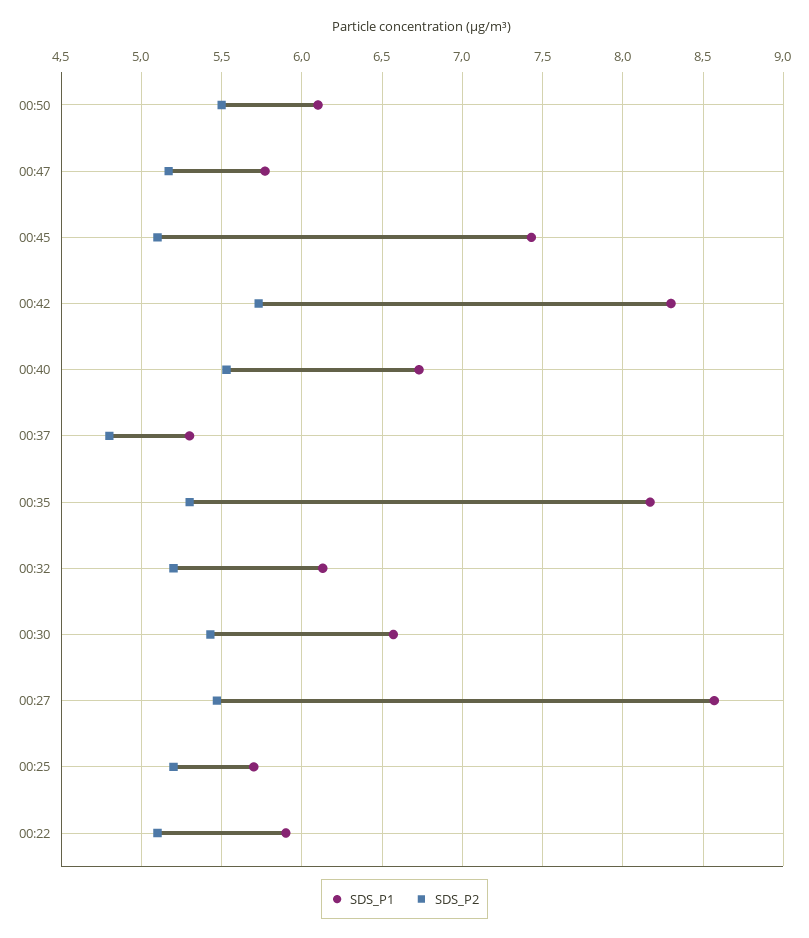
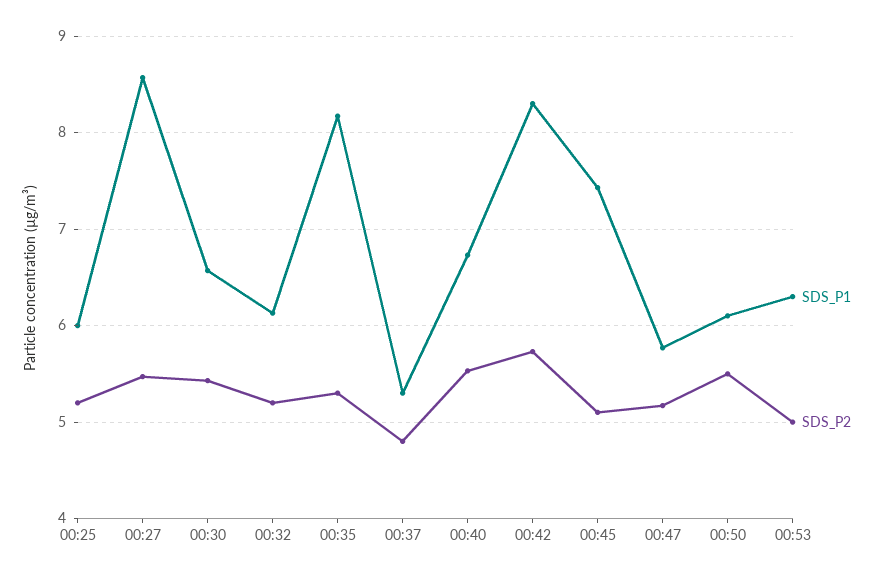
SDS_P1, 00:25: 5.7 -> 6
SDS_P1, 00:22: 5.9 -> none
SDS_P2, 00:22: 5.1 -> none
SDS_P1, 00:53: none -> 6.3
SDS_P2, 00:53: none -> 5

